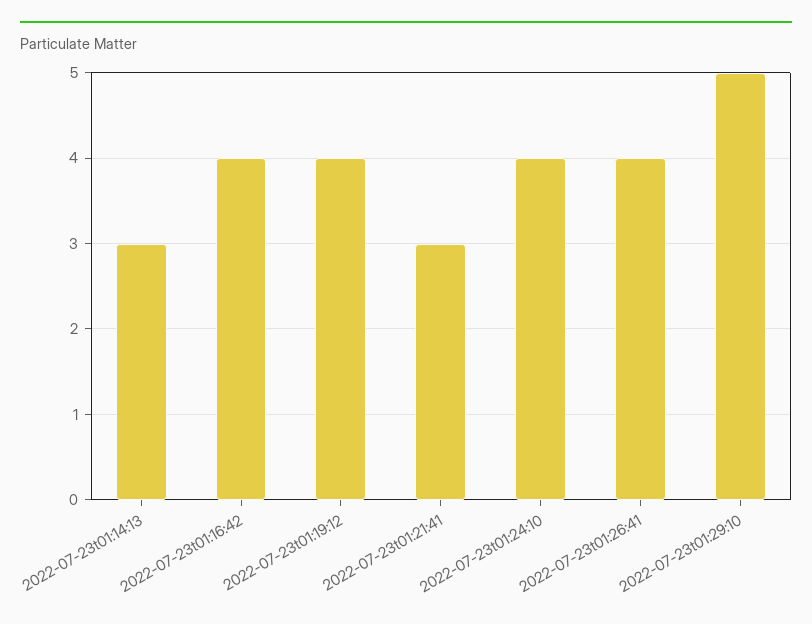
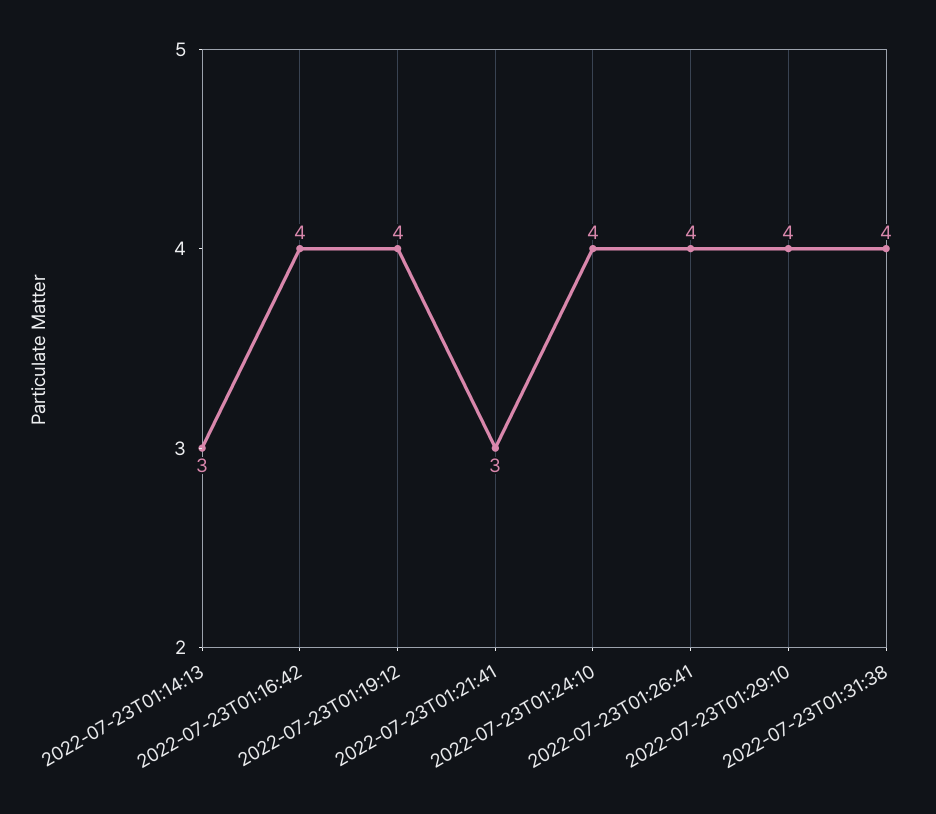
2022-07-23t01:29:10: 5 -> 4
2022-07-23T01:31:38: none -> 4

